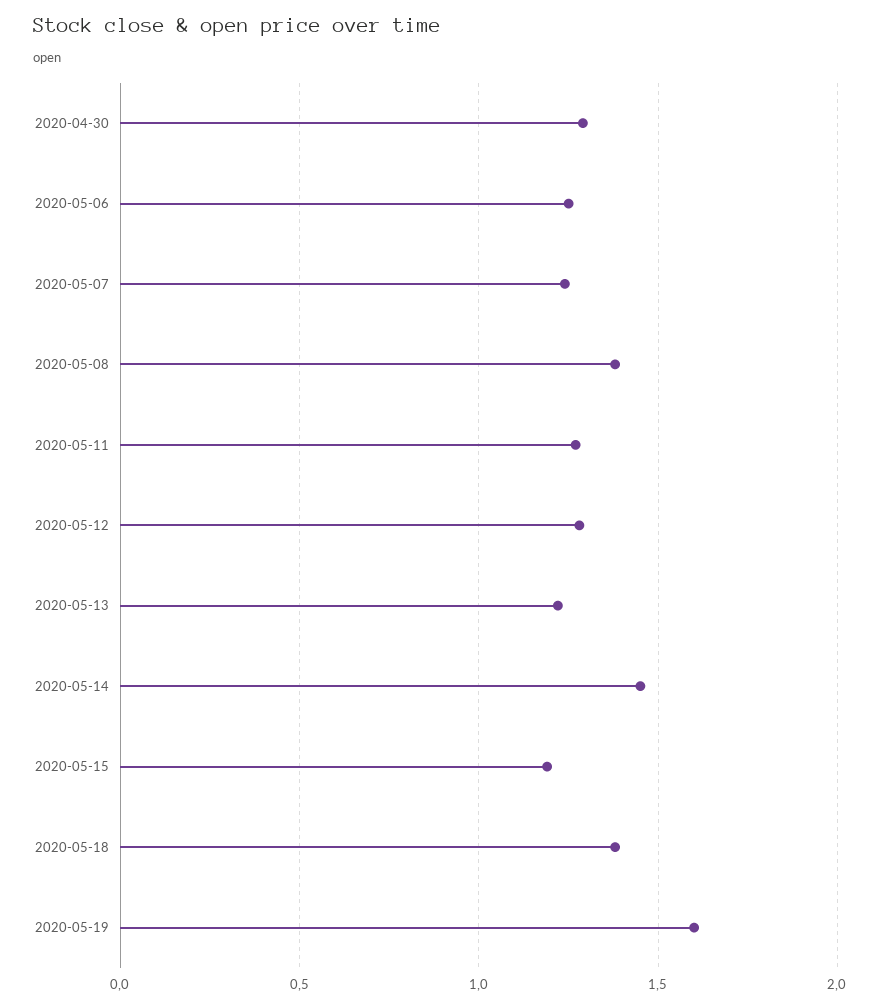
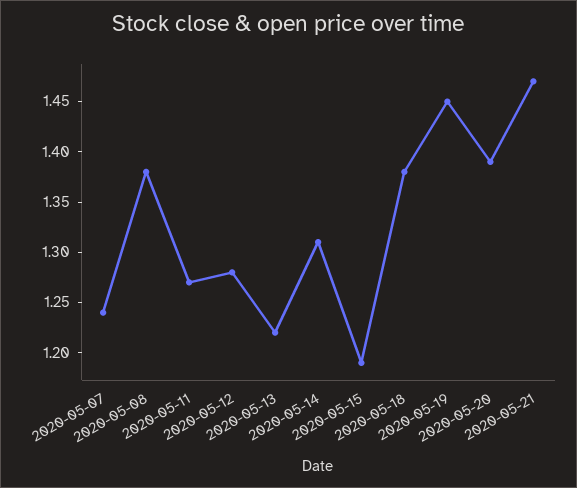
2020-04-30: 1.3 -> none
2020-05-06: 1.25 -> none
2020-05-14: 1.45 -> 1.31
2020-05-19: 1.6 -> 1.45
2020-05-20: none -> 1.39
2020-05-21: none -> 1.47

